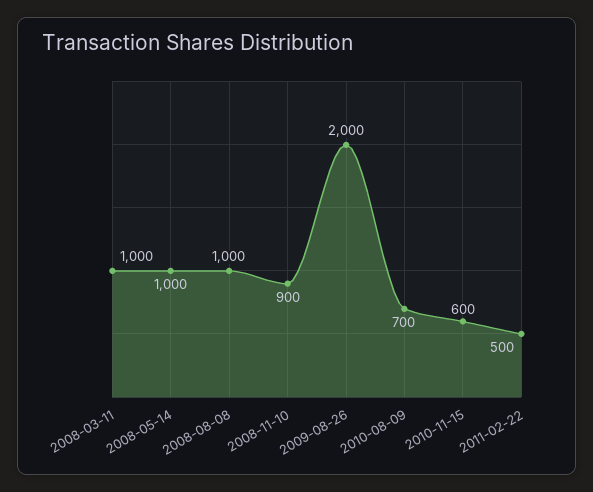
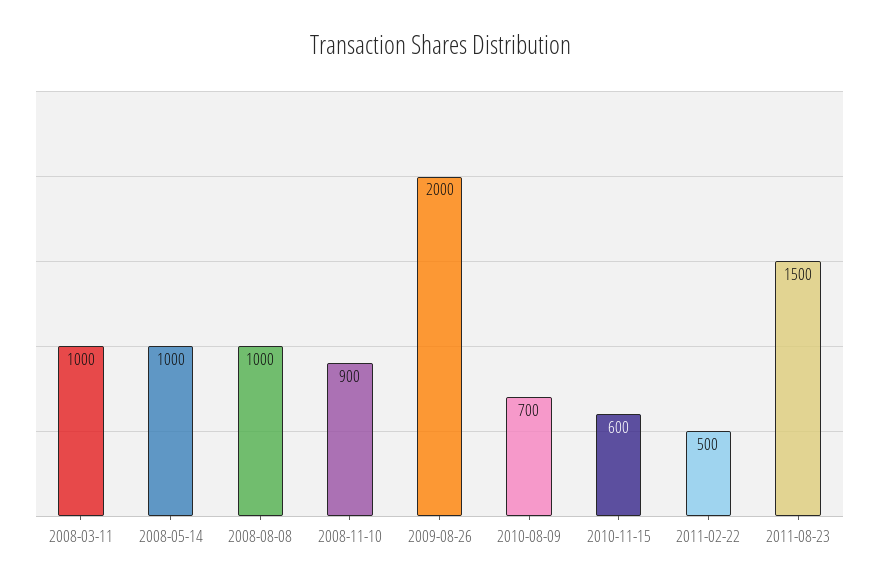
2011-08-23: none -> 1500

